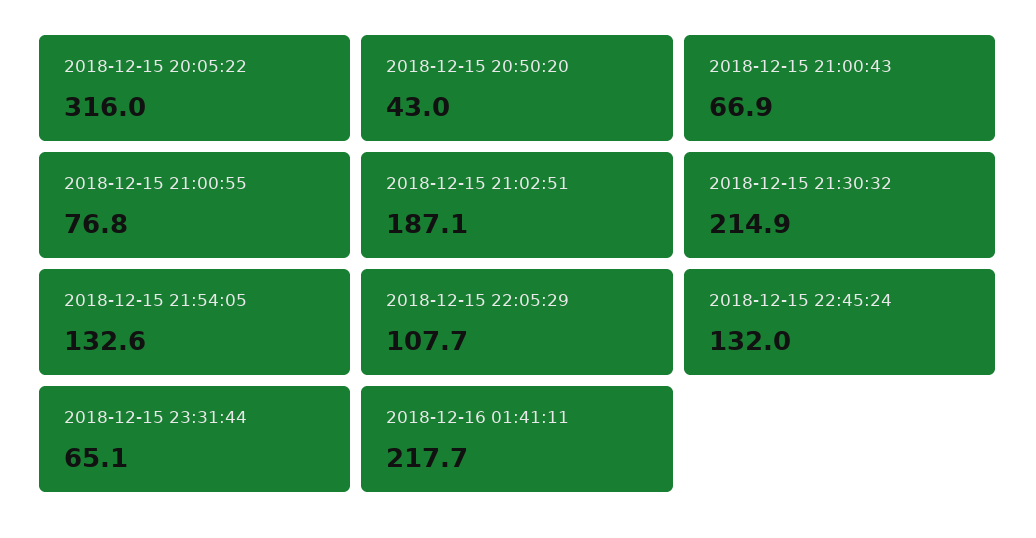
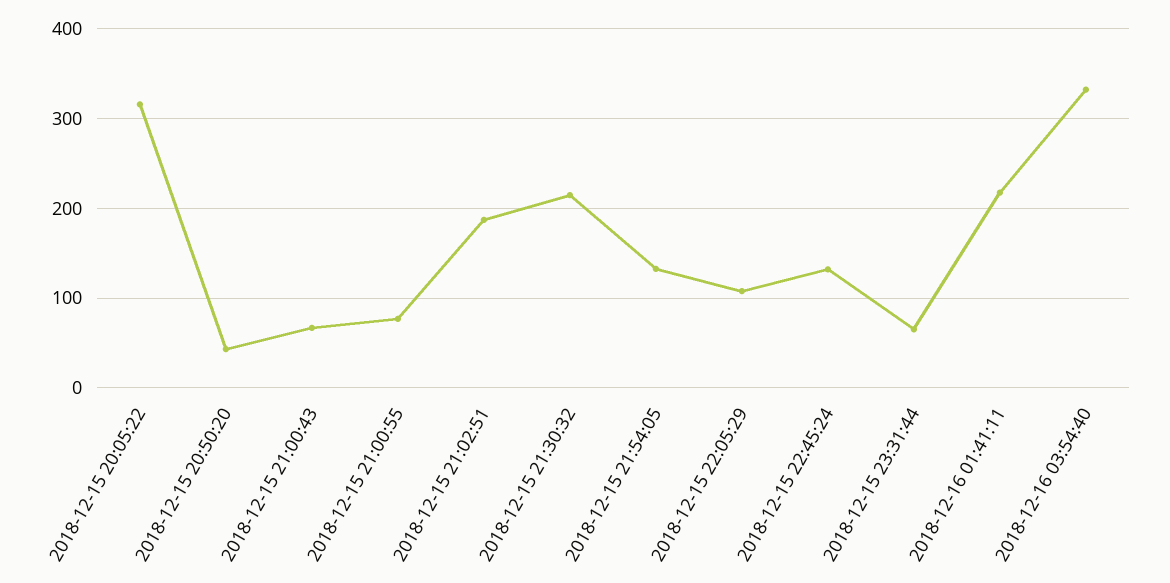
2018-12-16 03:54:40: none -> 330

